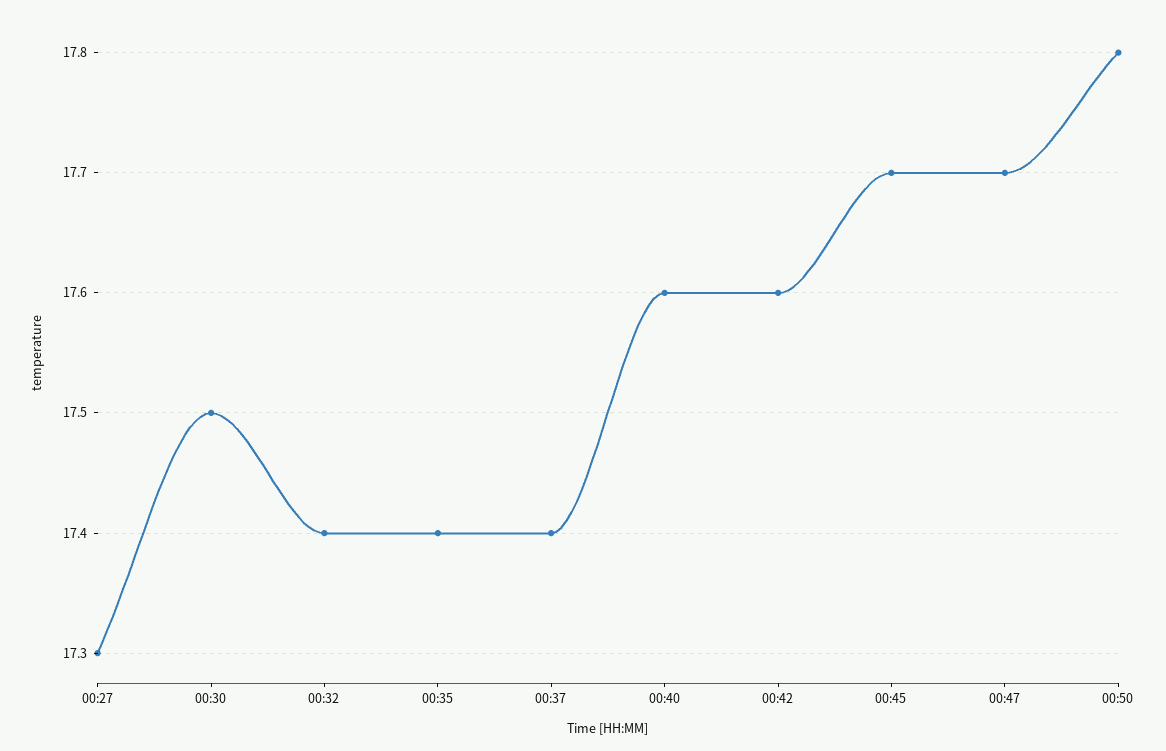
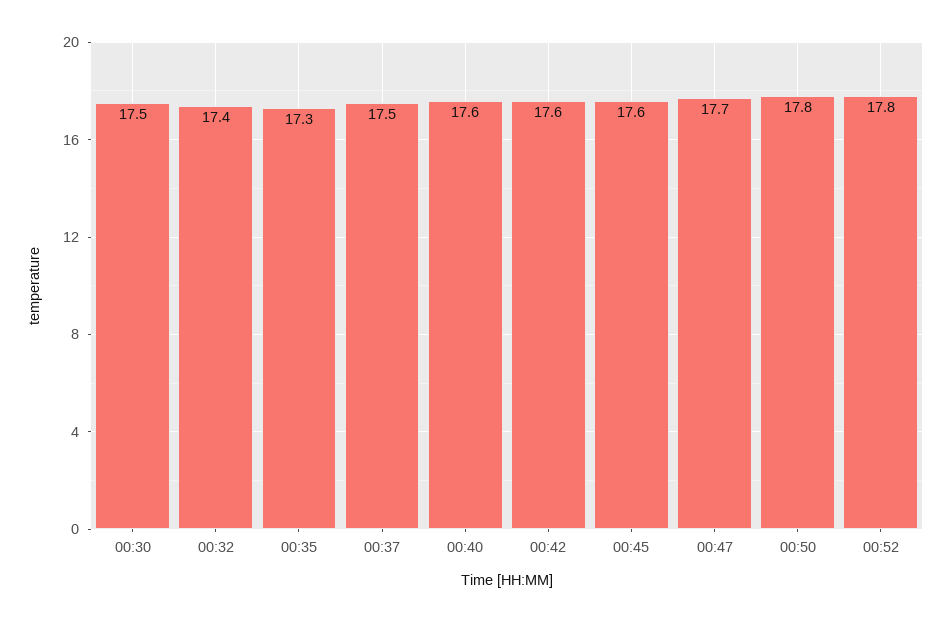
00:27: 17.3 -> none
00:35: 17.4 -> 17.3
00:37: 17.4 -> 17.5
00:45: 17.7 -> 17.6
00:52: none -> 17.8

